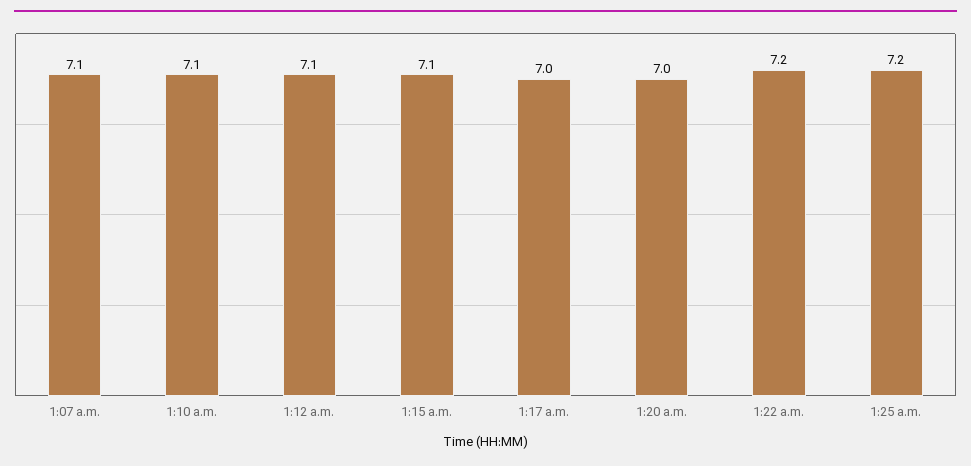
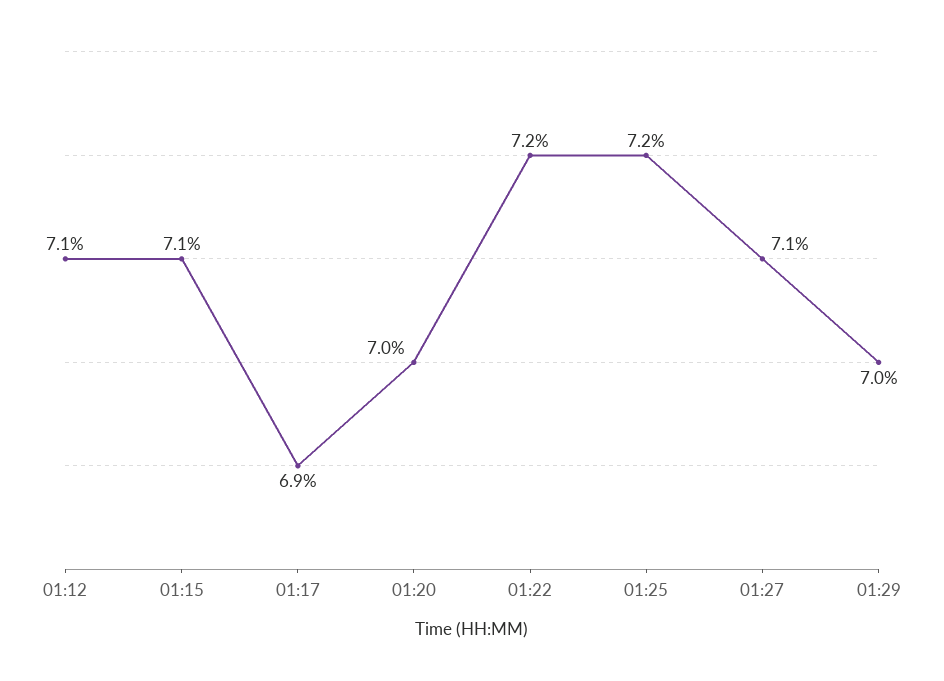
1:07 a.m.: 7.1 -> none
1:10 a.m.: 7.1 -> none
1:17 a.m.: 7 -> 6.9
01:27: none -> 7.1
01:29: none -> 7

